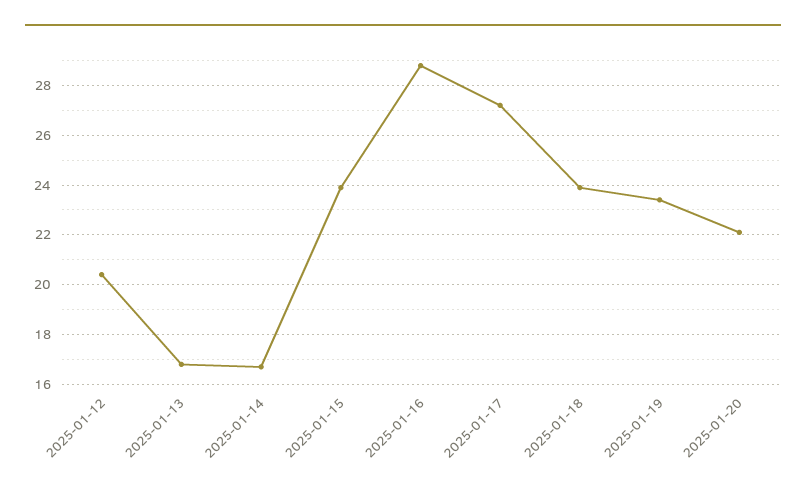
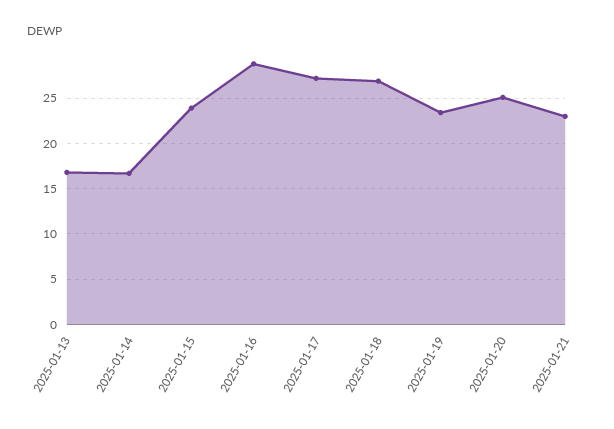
2025-01-12: 20.5 -> none
2025-01-18: 24 -> 27
2025-01-20: 22 -> 25
2025-01-21: none -> 23

